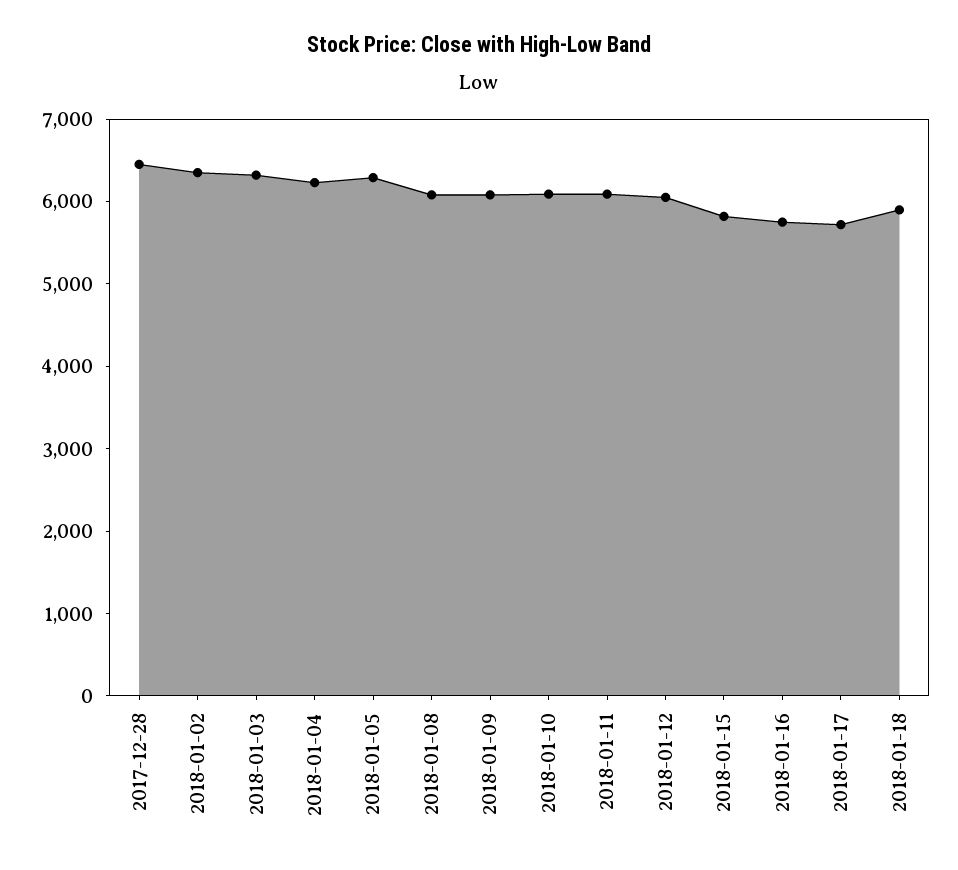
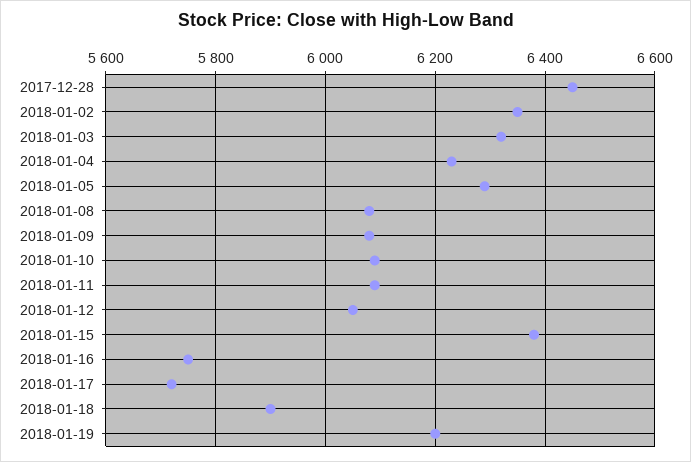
2018-01-15: 5800 -> 6380
2018-01-19: none -> 6200

